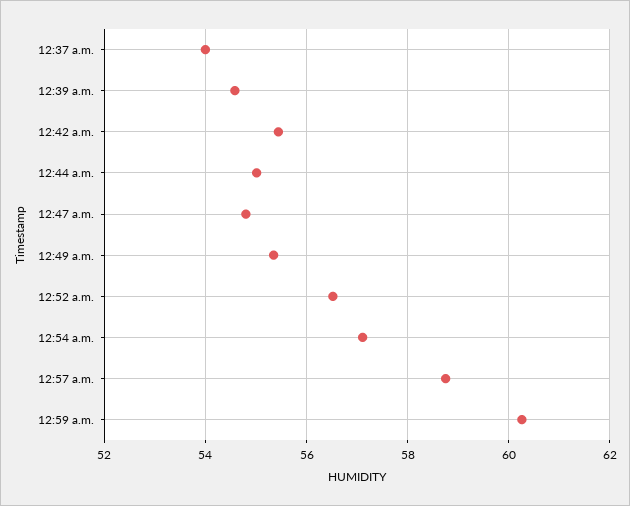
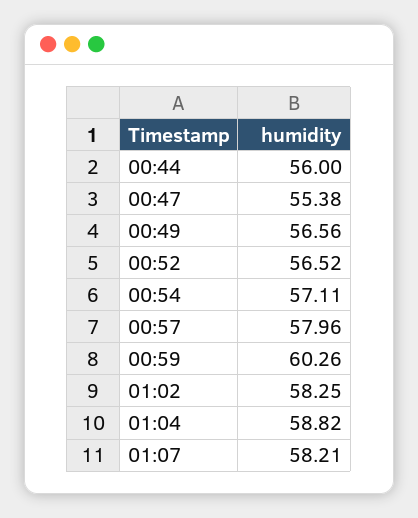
12:37 a.m.: 54 -> none
12:39 a.m.: 54.6 -> none
12:42 a.m.: 55.4 -> none
12:44 a.m.: 55 -> 56
12:47 a.m.: 54.8 -> 55.38
12:49 a.m.: 55.4 -> 56.56
12:57 a.m.: 58.8 -> 57.96
01:02: none -> 58.25
01:04: none -> 58.82
01:07: none -> 58.21

